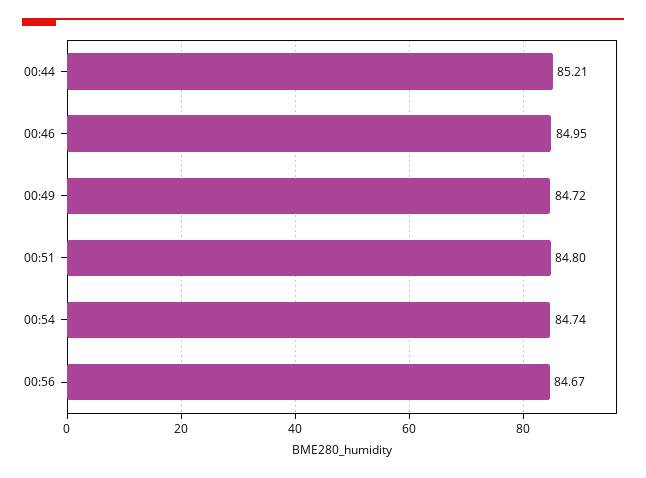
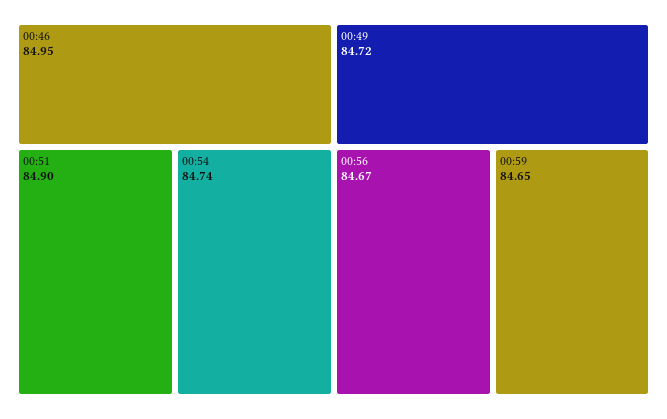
00:44: 85.21 -> none
00:51: 84.8 -> 84.9
00:59: none -> 84.65

